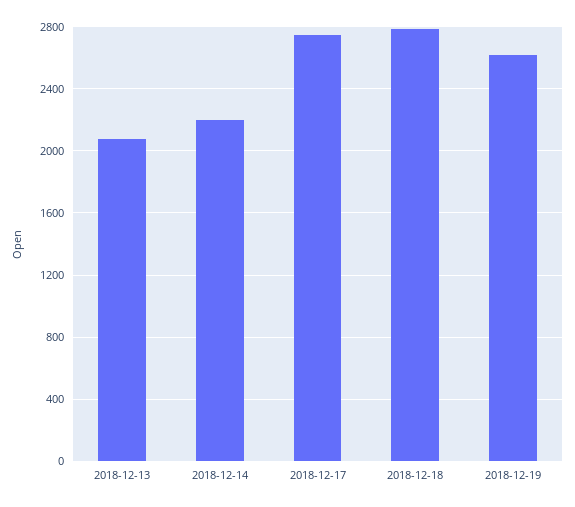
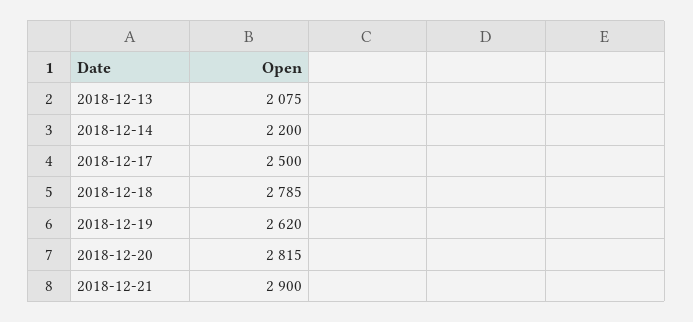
2018-12-17: 2750 -> 2500
2018-12-20: none -> 2815
2018-12-21: none -> 2900

